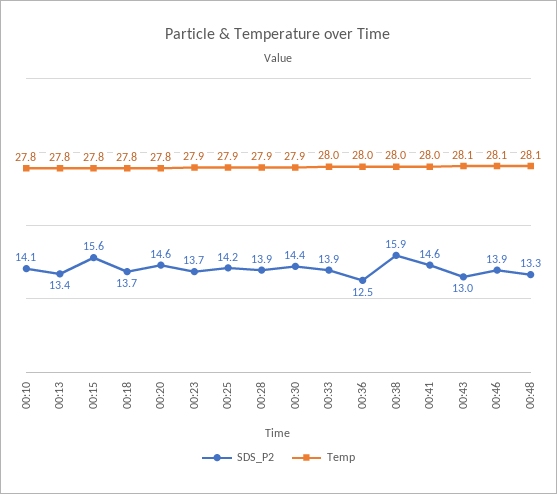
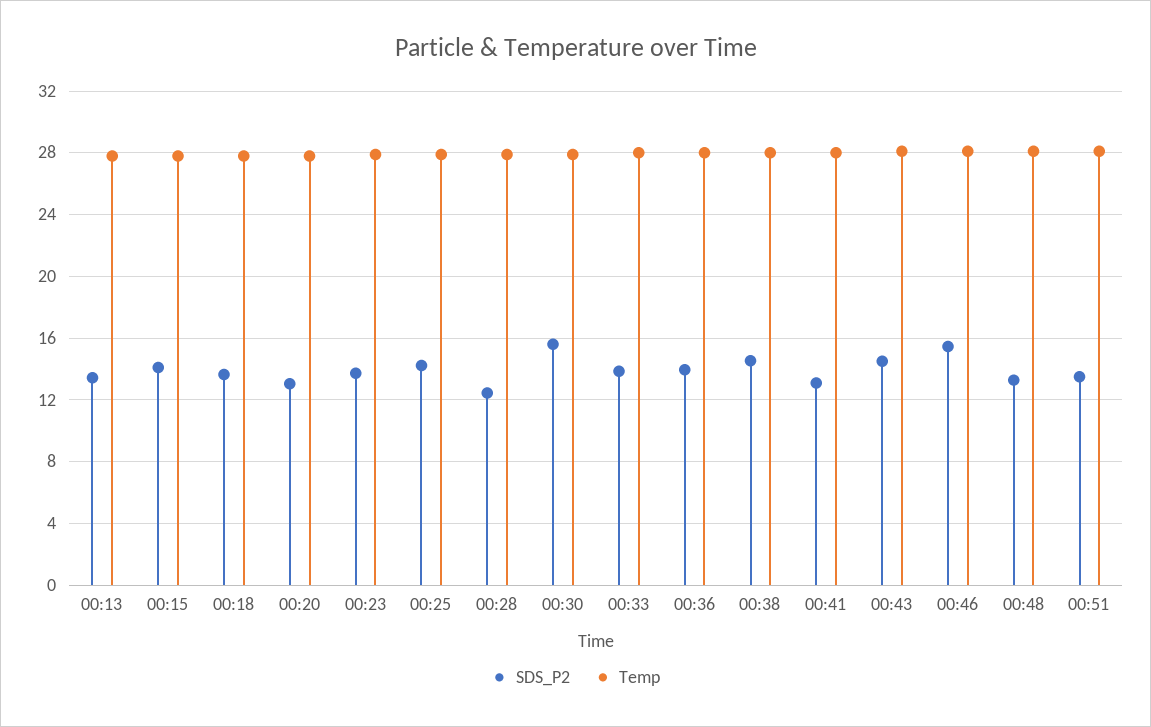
SDS_P2, 00:10: 14.1 -> none
Temp, 00:10: 27.8 -> none
SDS_P2, 00:15: 15.6 -> 14
SDS_P2, 00:20: 14.6 -> 13
SDS_P2, 00:28: 13.9 -> 12.5
SDS_P2, 00:30: 14.4 -> 15.5
SDS_P2, 00:36: 12.5 -> 14
SDS_P2, 00:38: 15.9 -> 14.5
SDS_P2, 00:41: 14.6 -> 13
SDS_P2, 00:43: 13 -> 14.5
SDS_P2, 00:46: 13.9 -> 15.5
SDS_P2, 00:51: none -> 13.5
Temp, 00:51: none -> 28

